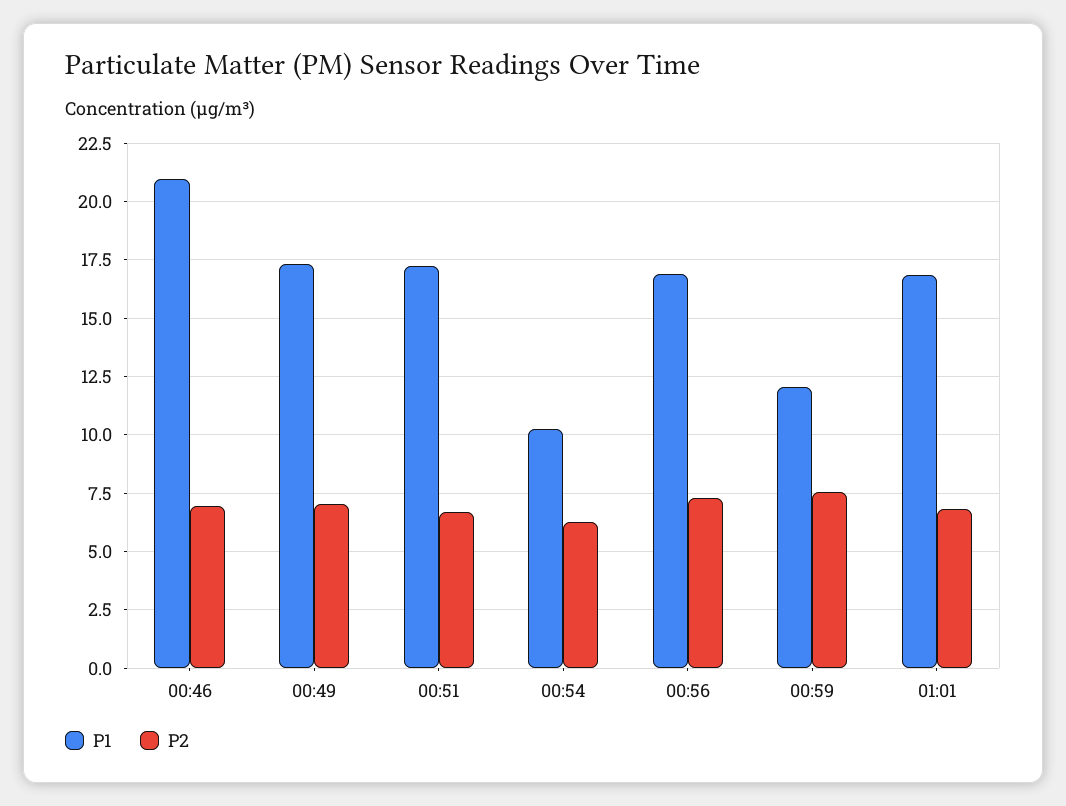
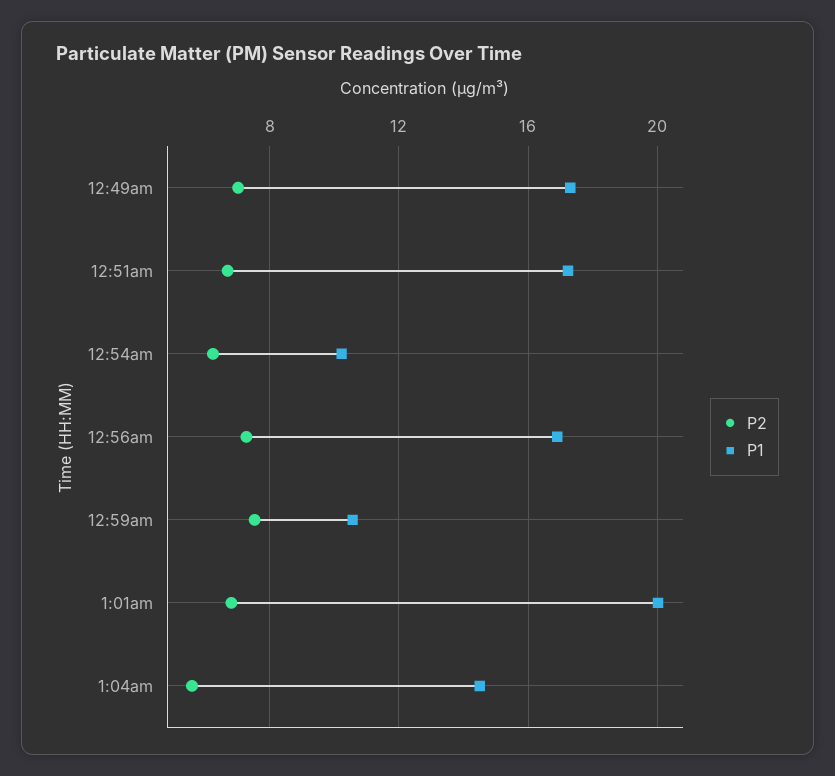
P1, 00:46: 21 -> none
P2, 00:46: 7 -> none
P1, 00:59: 12 -> 10.5
P1, 01:01: 17 -> 20
P2, 1:04am: none -> 5.5
P1, 1:04am: none -> 14.5

